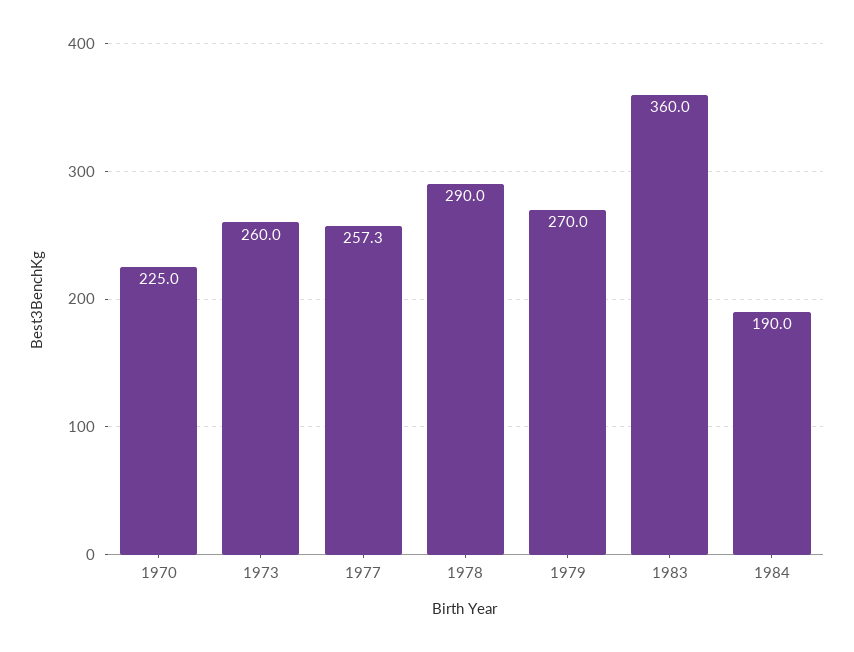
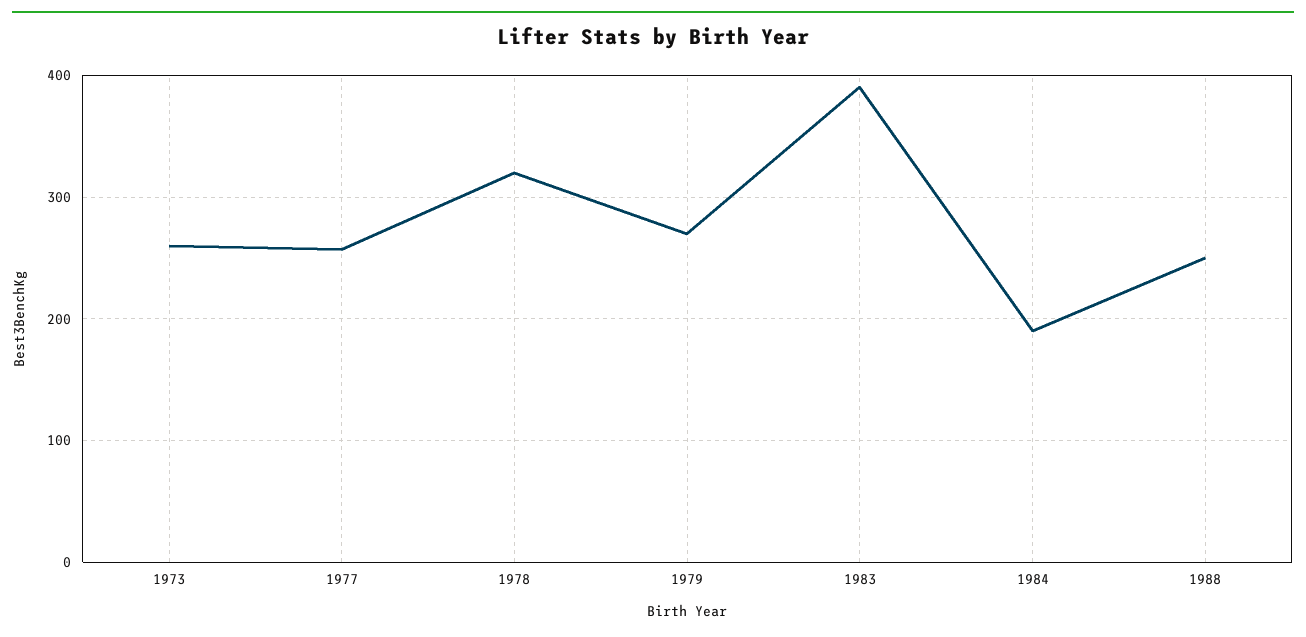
1970: 225 -> none
1978: 290 -> 320
1983: 360 -> 390
1988: none -> 250

